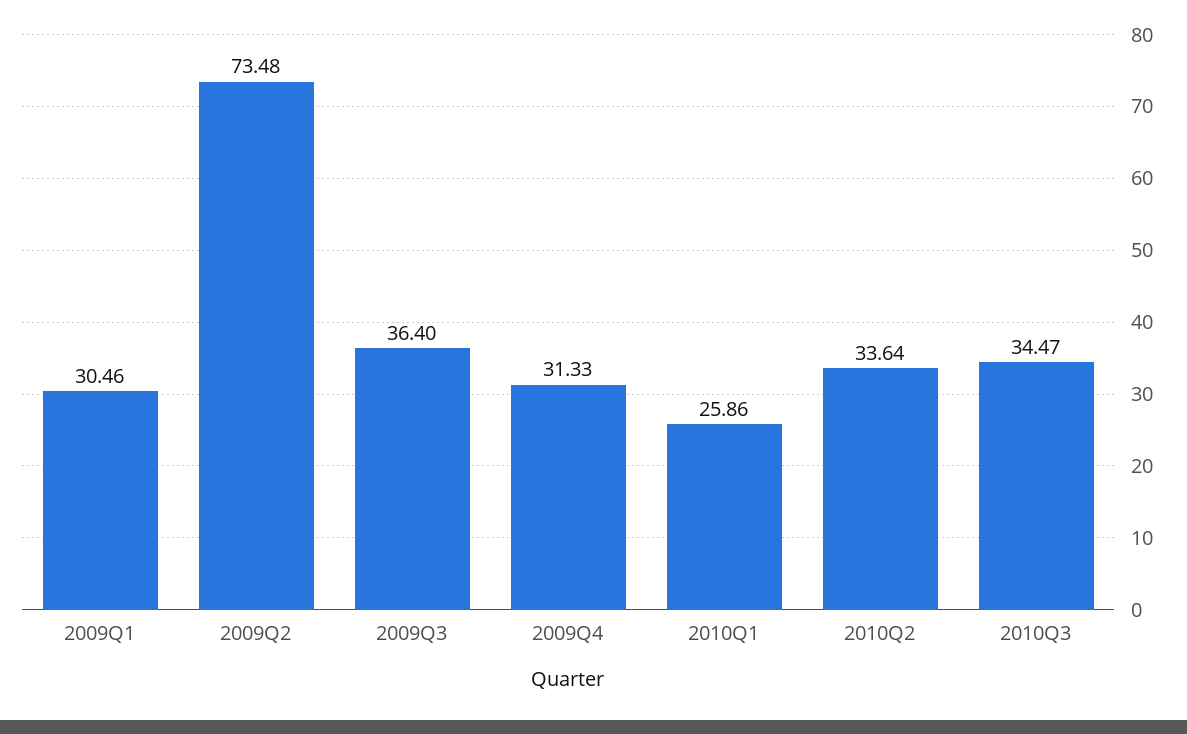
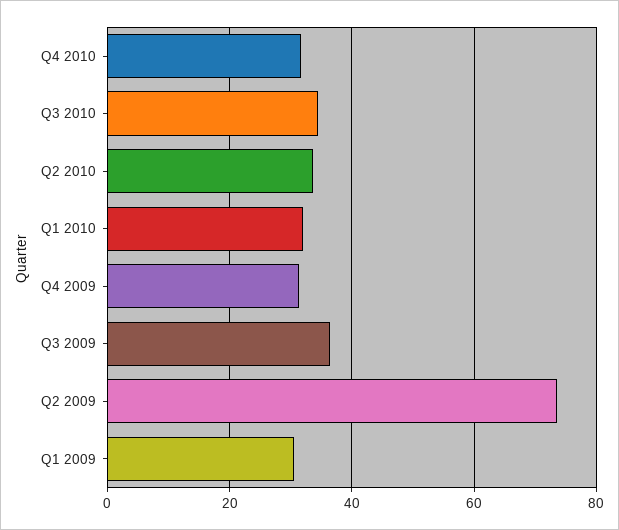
2010Q1: 25.86 -> 32
Q4 2010: none -> 32

